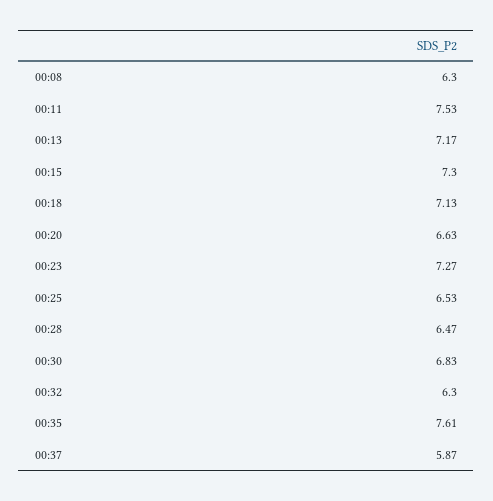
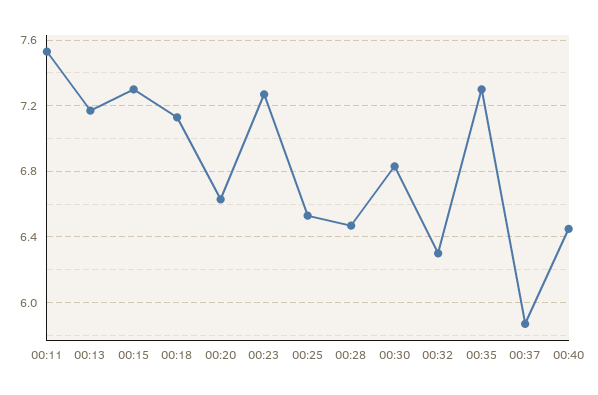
00:08: 6.3 -> none
00:35: 7.61 -> 7.3
00:40: none -> 6.45

